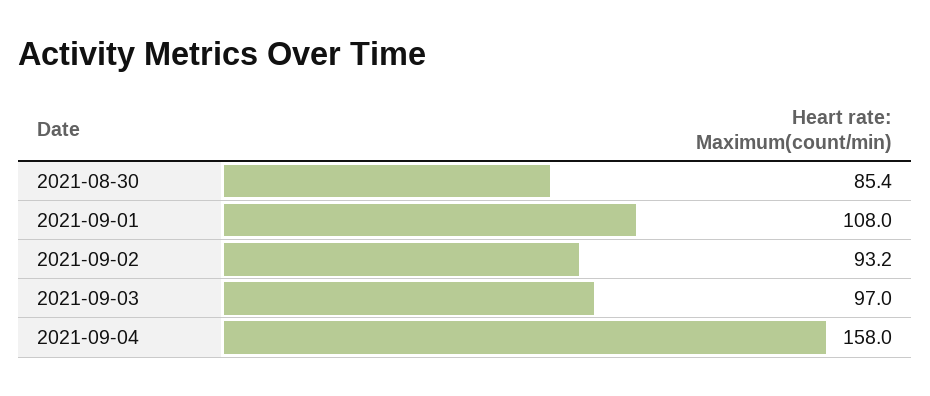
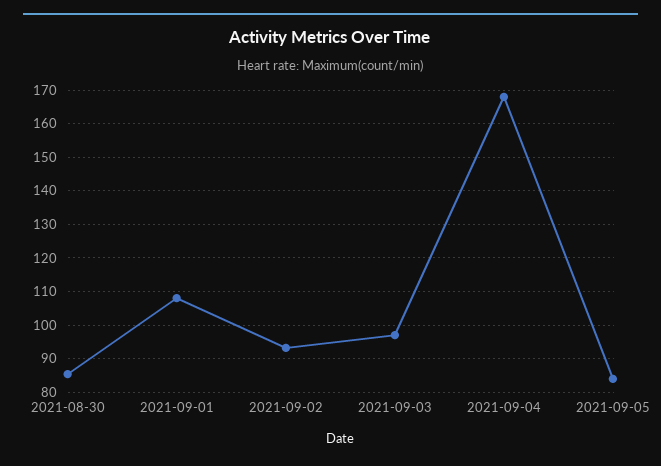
2021-09-04: 158 -> 168
2021-09-05: none -> 84

